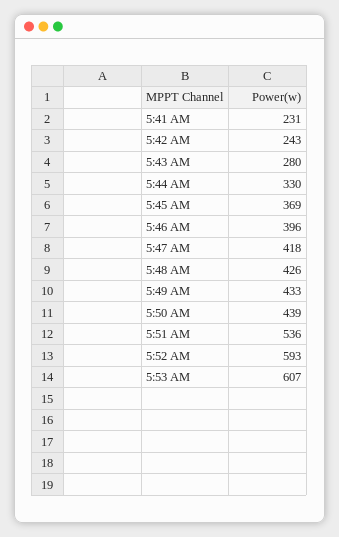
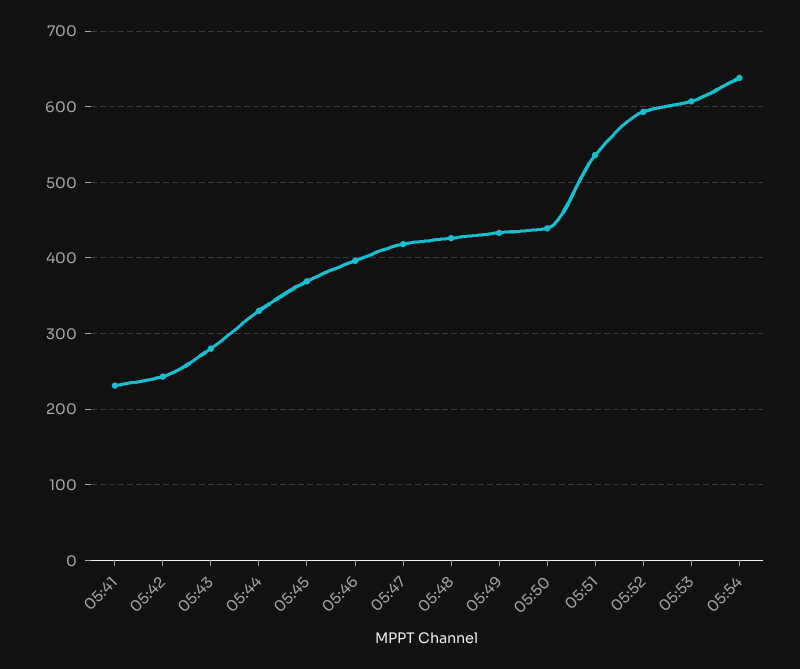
05:54: none -> 640

